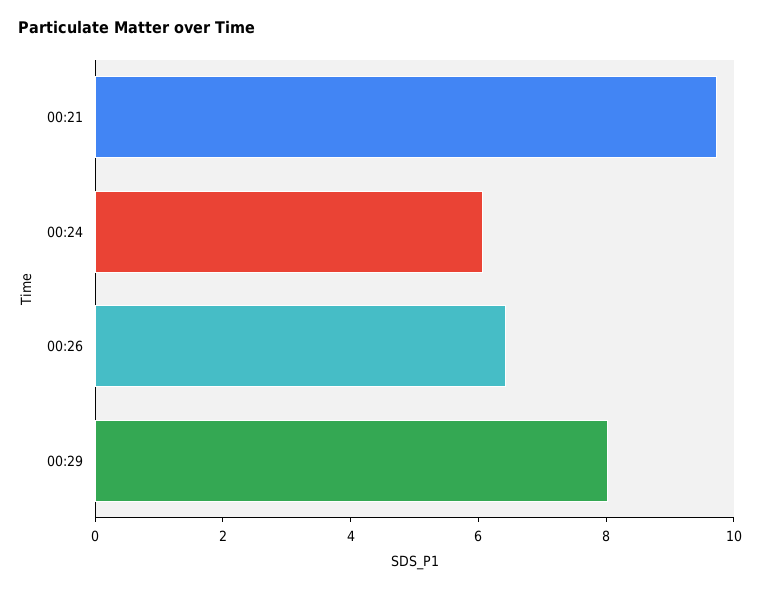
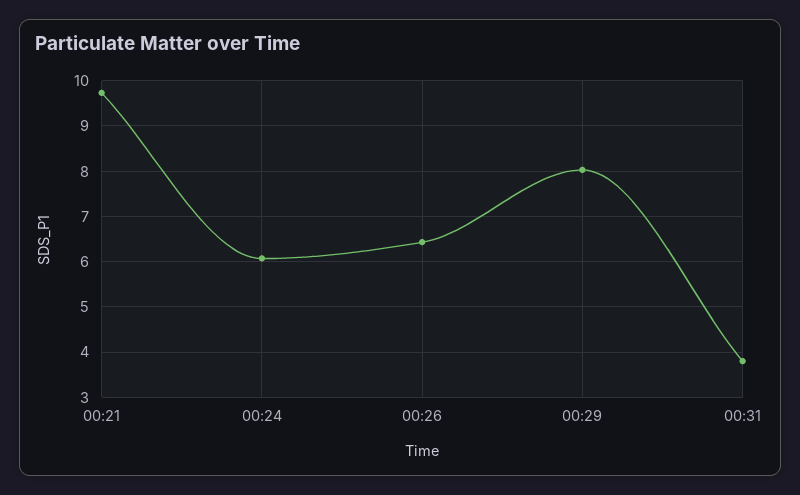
00:31: none -> 3.8

